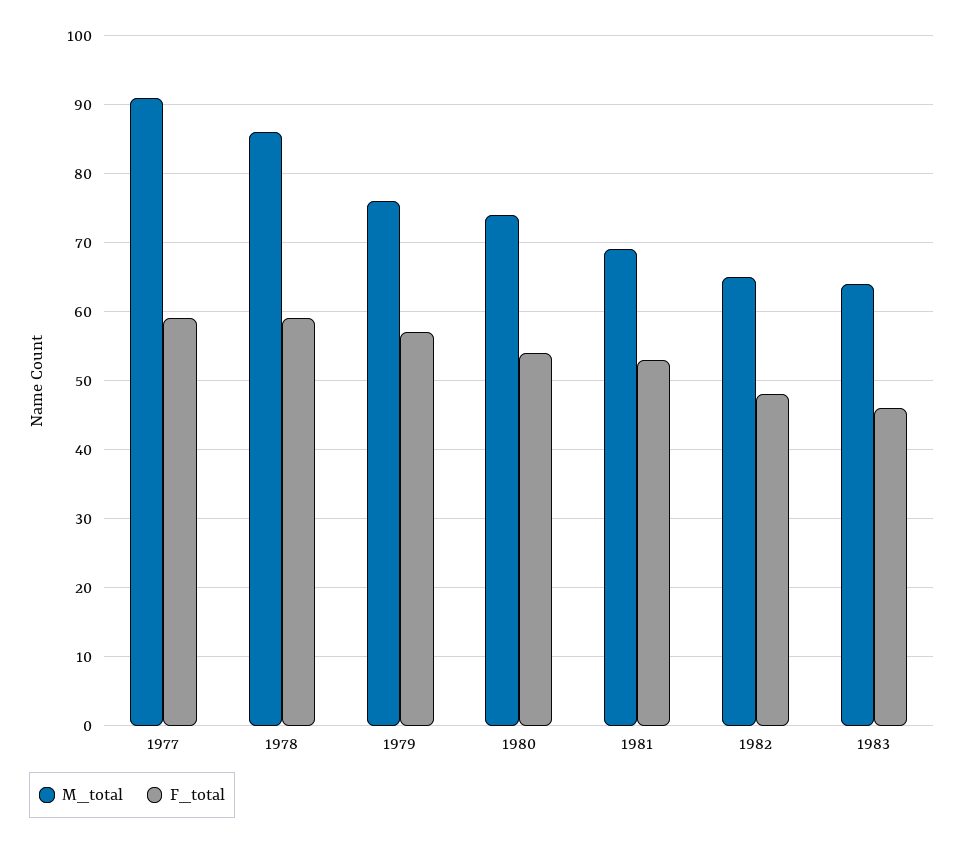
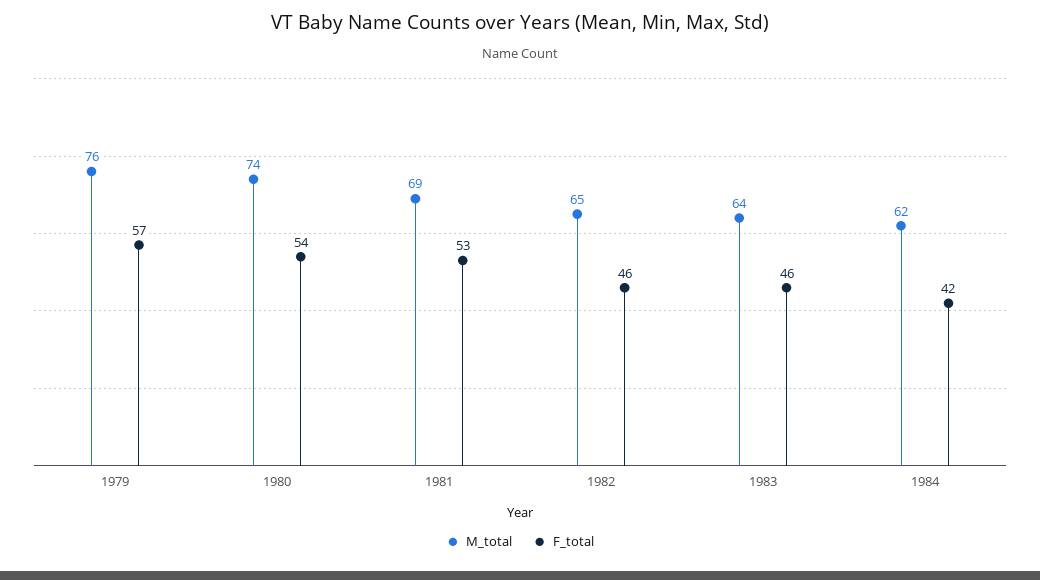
M_total, 1977: 91 -> none
F_total, 1977: 59 -> none
M_total, 1978: 86 -> none
F_total, 1978: 59 -> none
F_total, 1982: 48 -> 46
M_total, 1984: none -> 62
F_total, 1984: none -> 42

